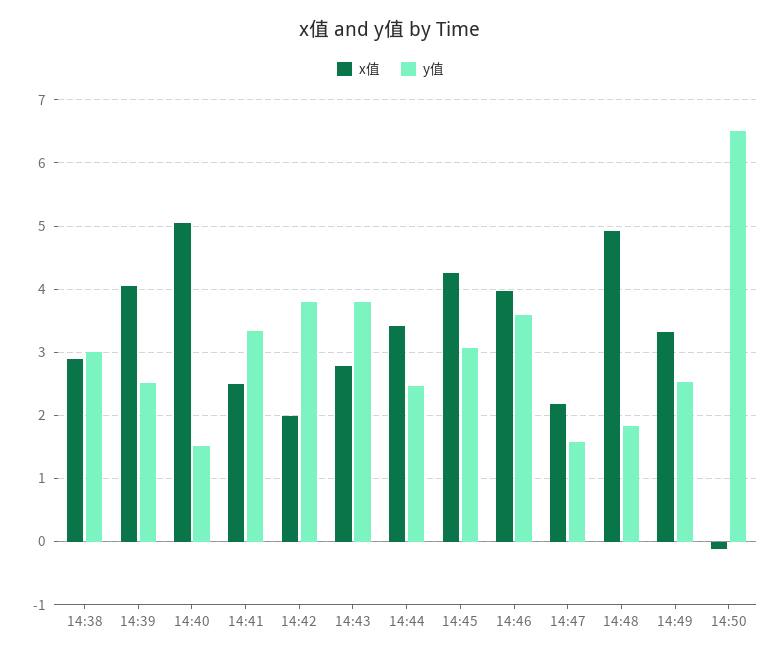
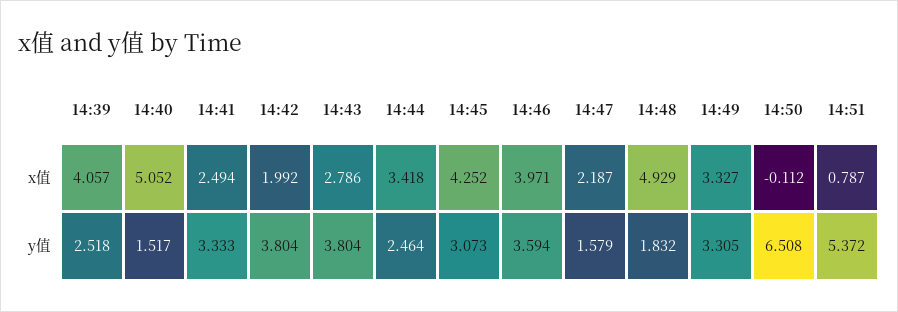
x值, 14:38: 2.9 -> none
y值, 14:38: 3 -> none
y值, 14:49: 2.5 -> 3.305
x值, 14:51: none -> 0.787
y值, 14:51: none -> 5.372

